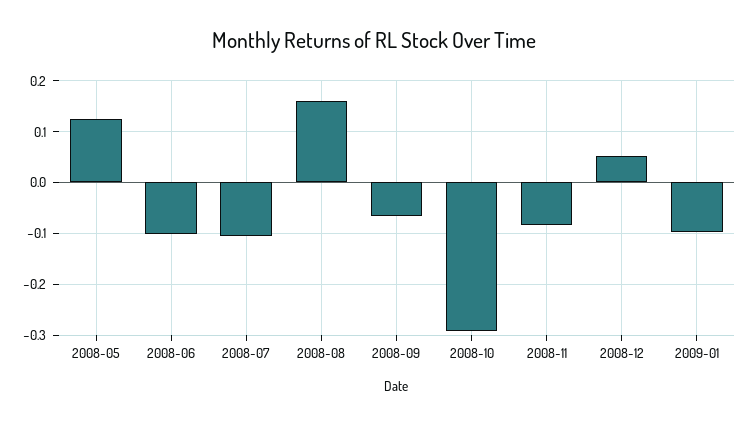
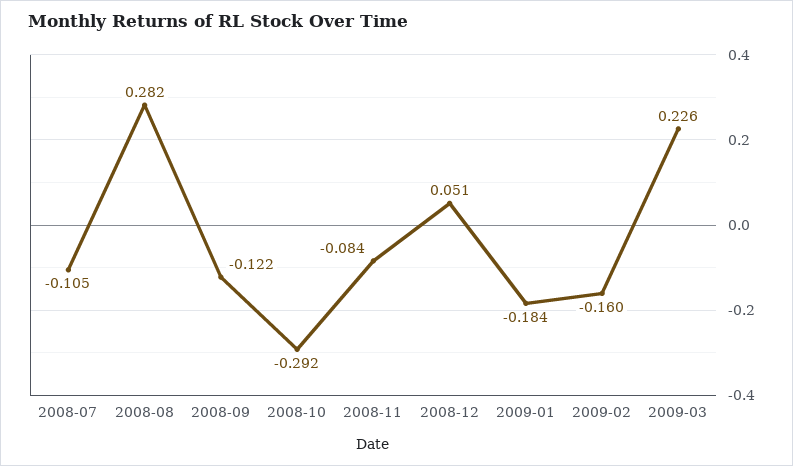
2008-05: 0.12 -> none
2008-06: -0.1 -> none
2008-08: 0.16 -> 0.282
2008-09: -0.06 -> -0.122
2009-01: -0.1 -> -0.184
2009-02: none -> -0.16
2009-03: none -> 0.226

